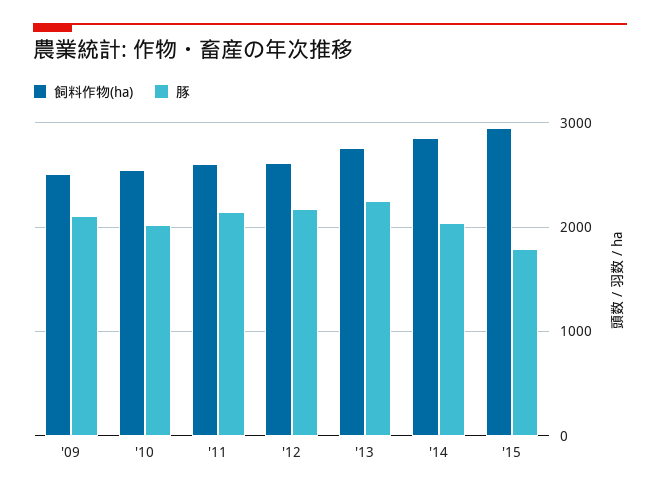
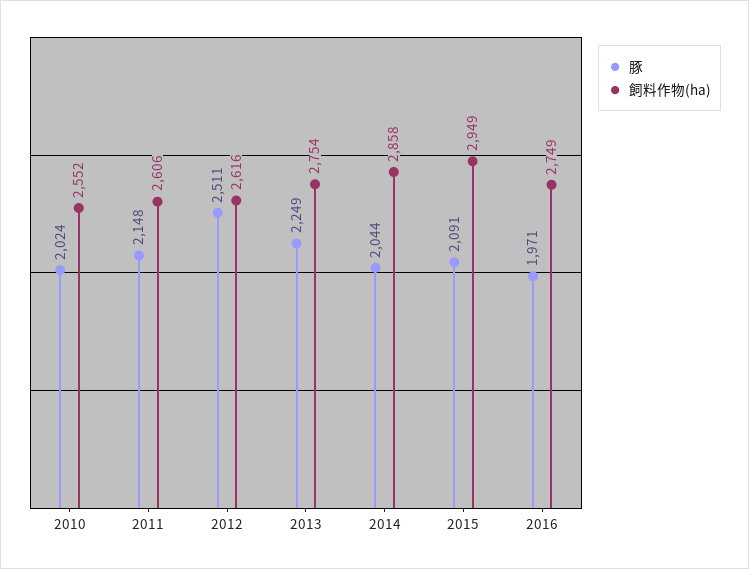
飼料作物(ha), '09: 2500 -> none
豚, '09: 2100 -> none
豚, '12: 2200 -> 2511
豚, '15: 1800 -> 2091
豚, 2016: none -> 1971
飼料作物(ha), 2016: none -> 2749

